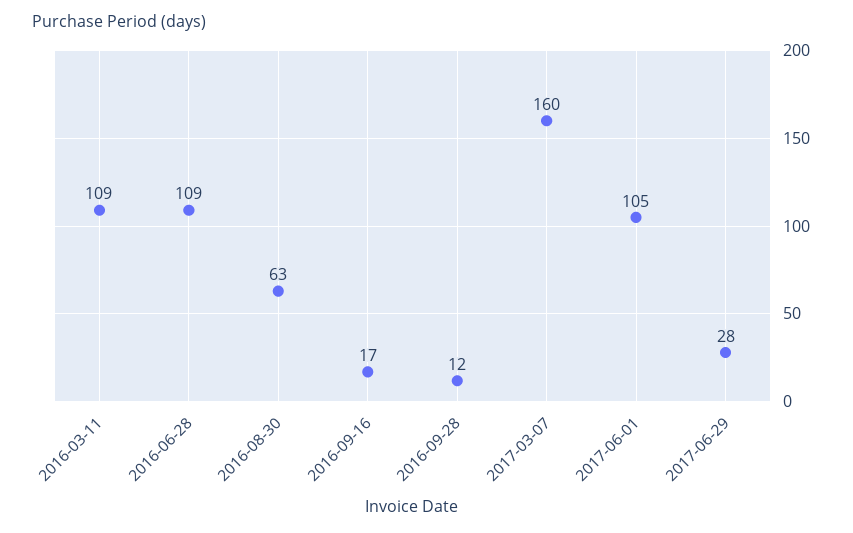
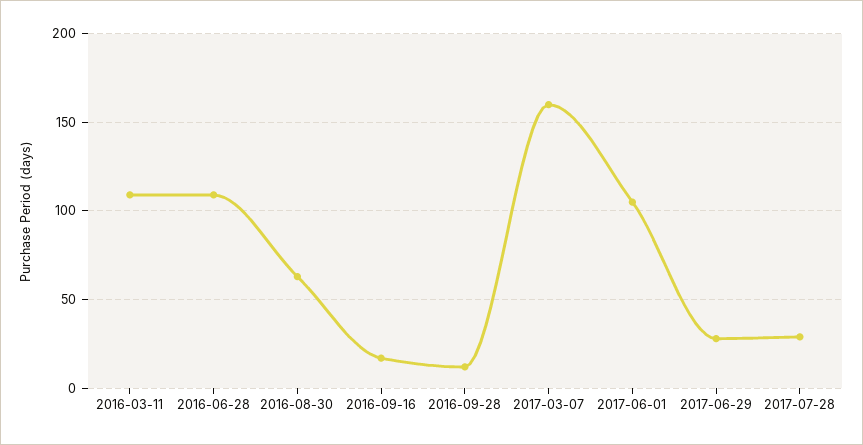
2017-07-28: none -> 30

